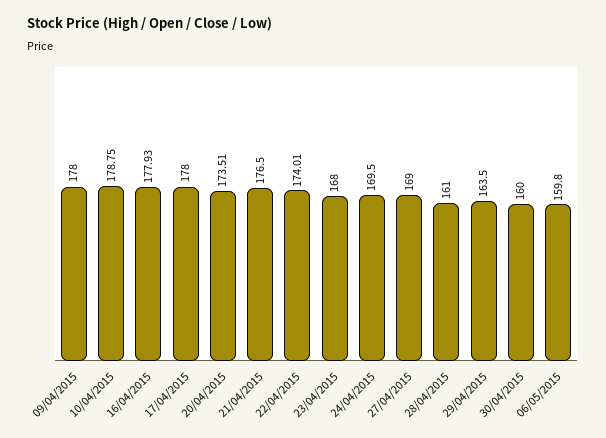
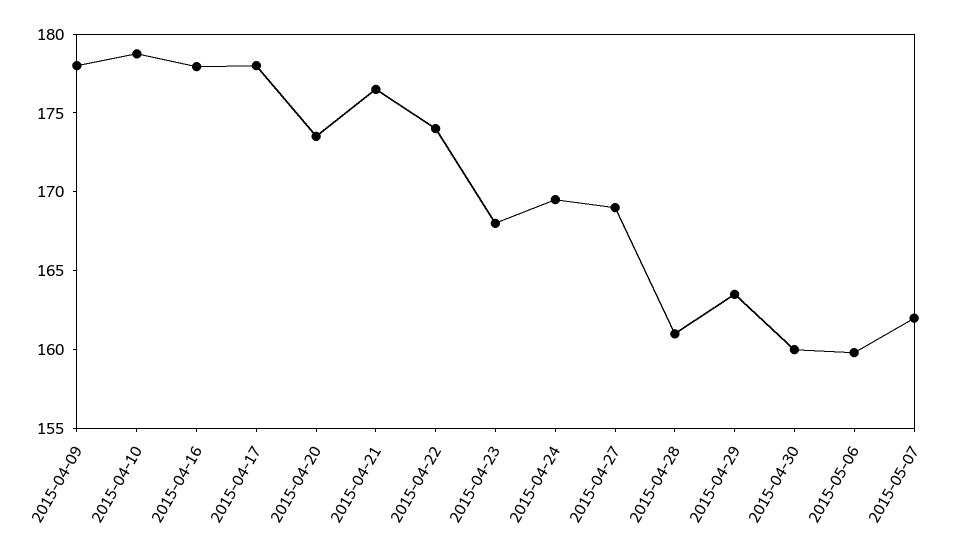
2015-05-07: none -> 162

